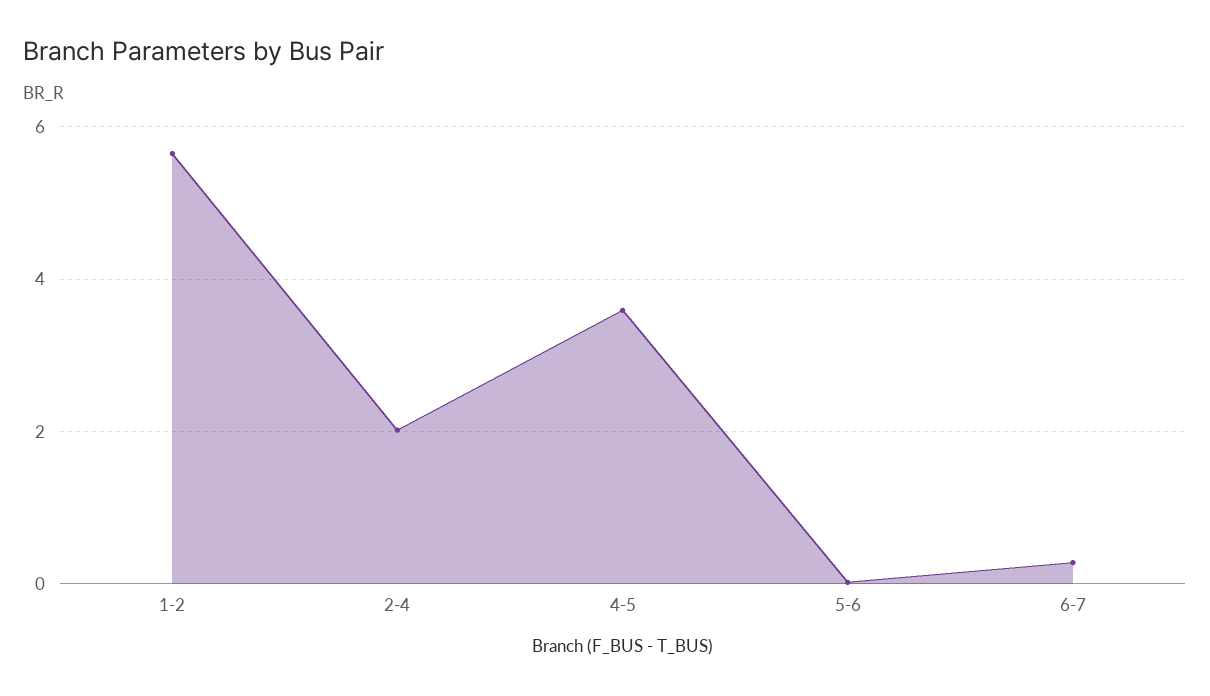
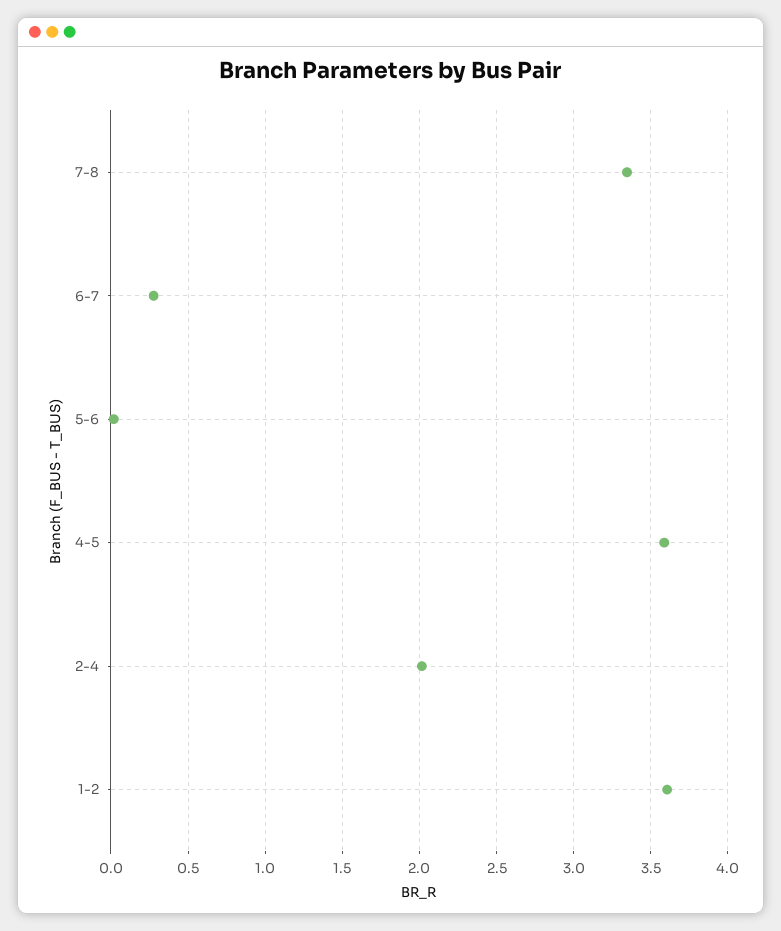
1-2: 5.6 -> 3.6
7-8: none -> 3.35

